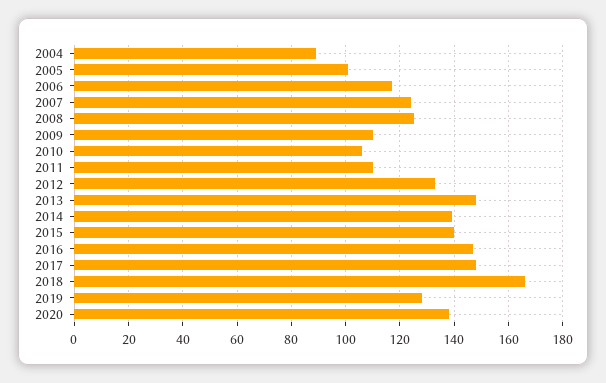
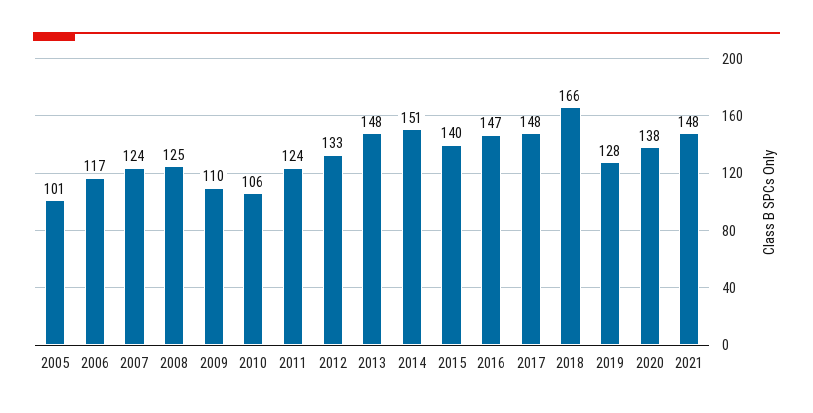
2004: 90 -> none
2011: 110 -> 124
2014: 140 -> 151
2021: none -> 148

